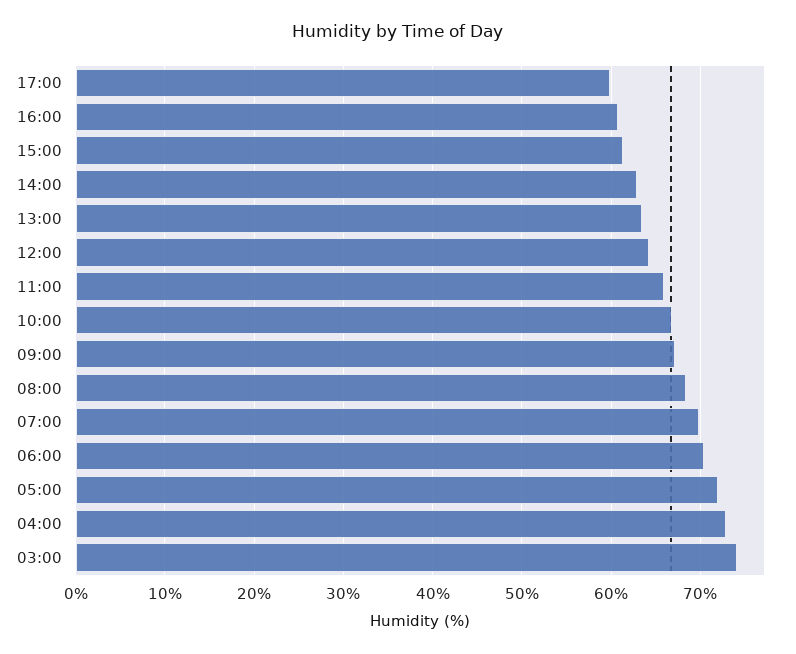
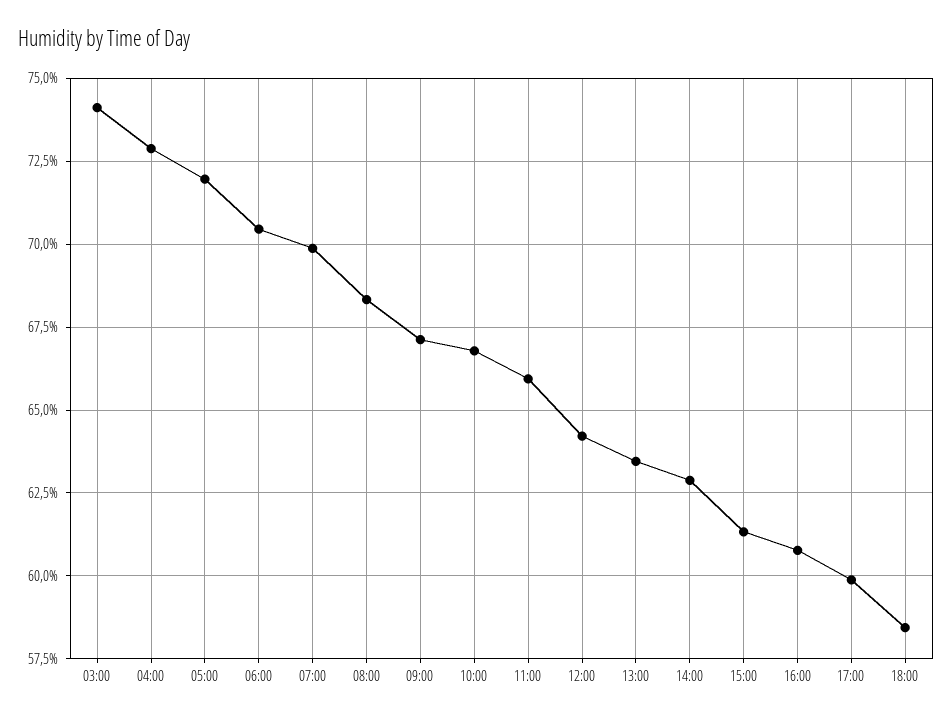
18:00: none -> 58.5

